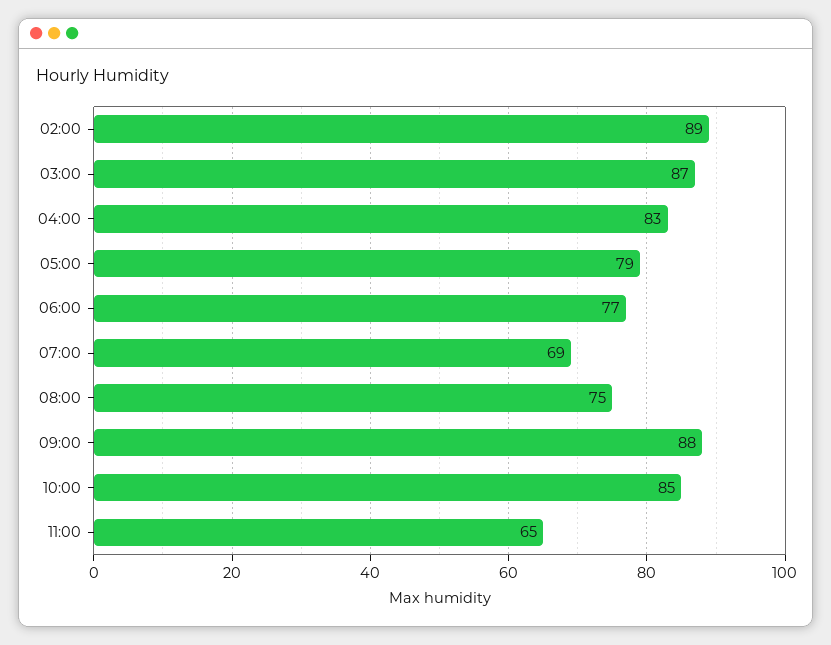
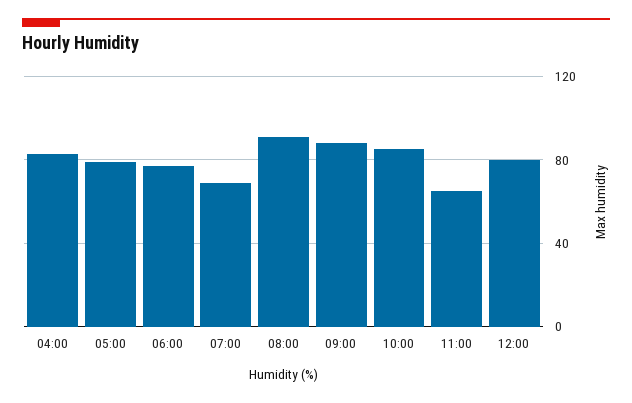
02:00: 89 -> none
03:00: 87 -> none
08:00: 75 -> 90
12:00: none -> 80

